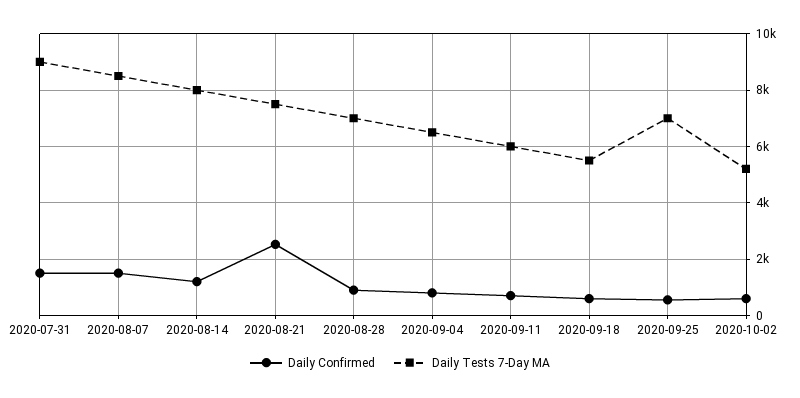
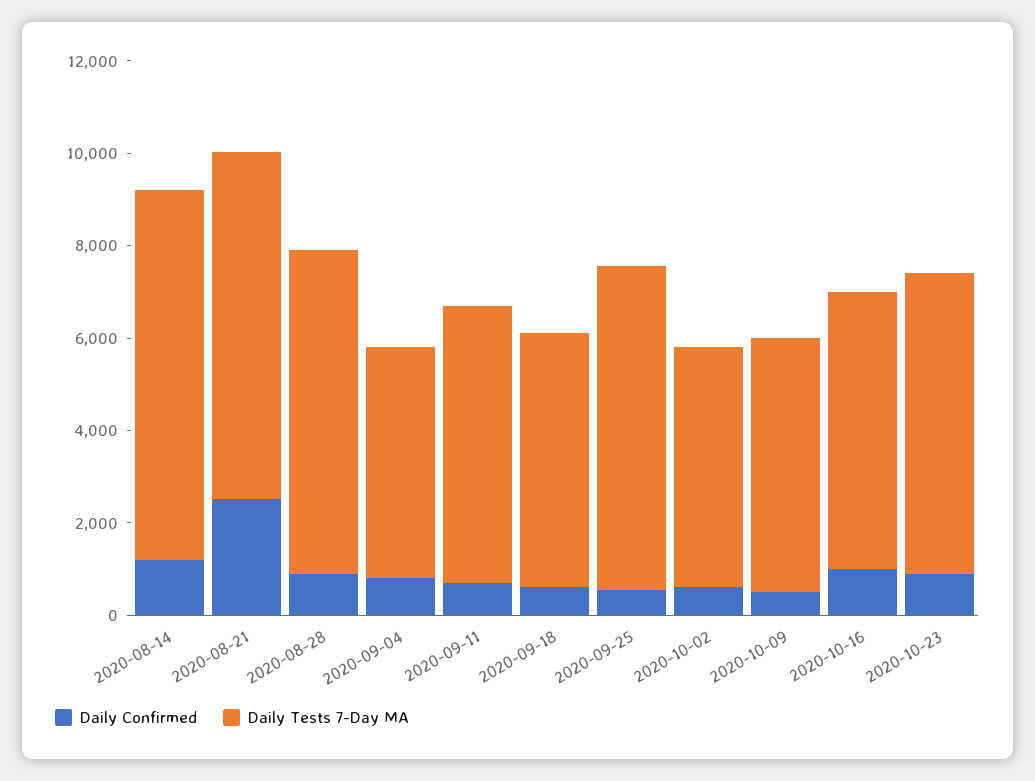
Daily Confirmed, 2020-07-31: 1500 -> none
Daily Tests 7-Day MA, 2020-07-31: 9000 -> none
Daily Confirmed, 2020-08-07: 1500 -> none
Daily Tests 7-Day MA, 2020-08-07: 8500 -> none
Daily Tests 7-Day MA, 2020-09-04: 6500 -> 5000
Daily Confirmed, 2020-10-09: none -> 500
Daily Tests 7-Day MA, 2020-10-09: none -> 5500
Daily Confirmed, 2020-10-16: none -> 1000
Daily Tests 7-Day MA, 2020-10-16: none -> 6000
Daily Confirmed, 2020-10-23: none -> 1000
Daily Tests 7-Day MA, 2020-10-23: none -> 6500

